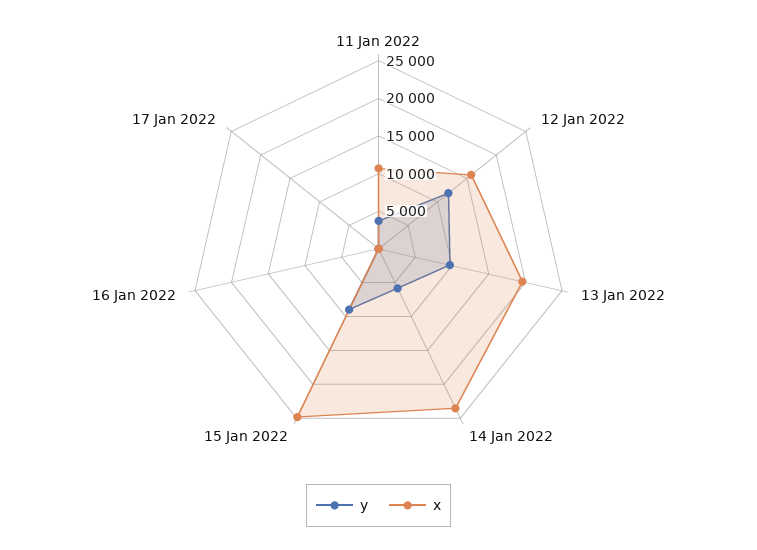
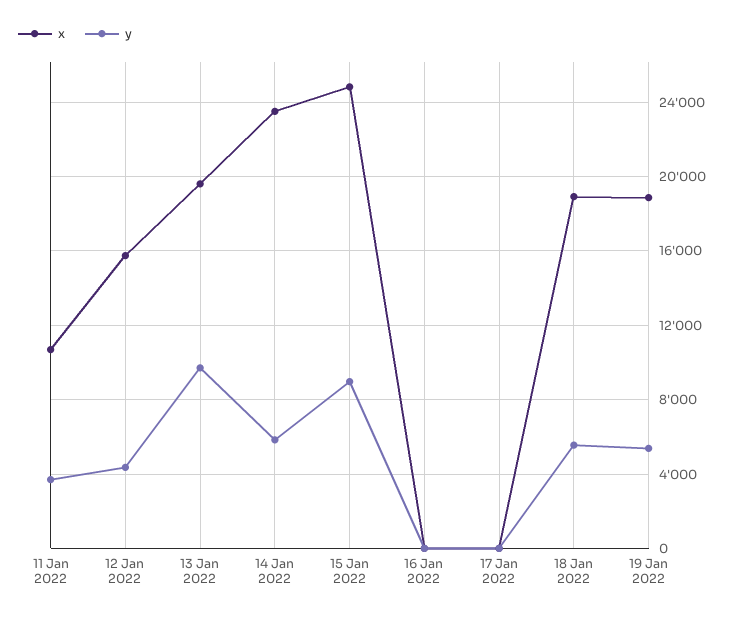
y, 12 Jan 2022: 12500 -> 4500
x, 18 Jan 2022: none -> 19000
y, 18 Jan 2022: none -> 5500
x, 19 Jan 2022: none -> 19000
y, 19 Jan 2022: none -> 5500

